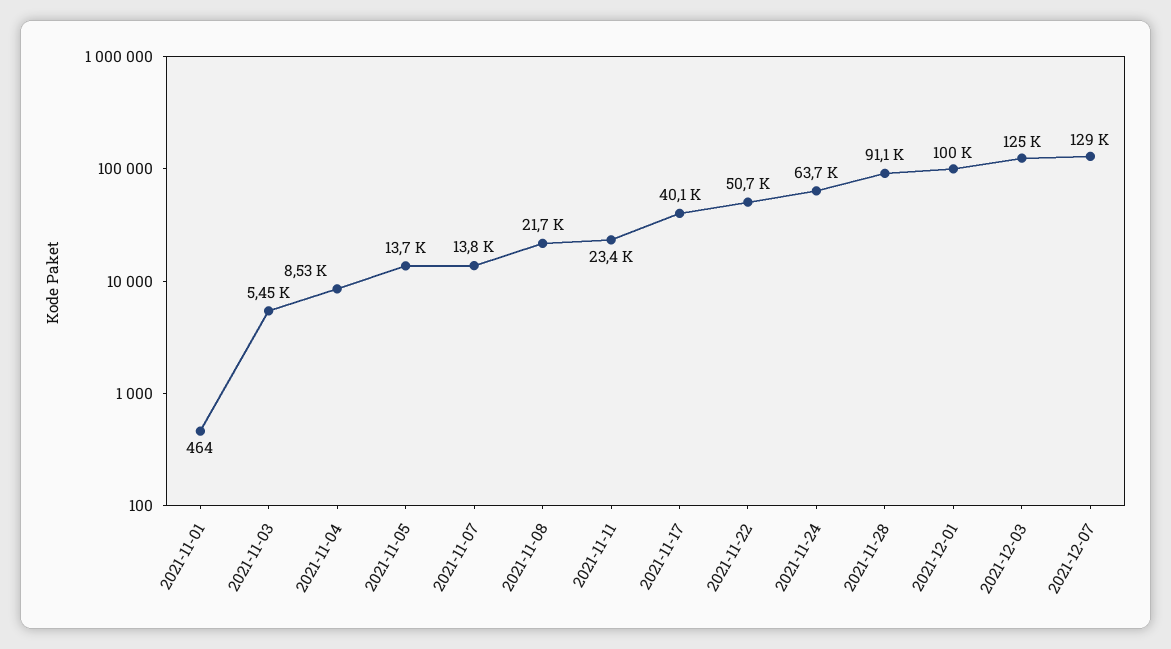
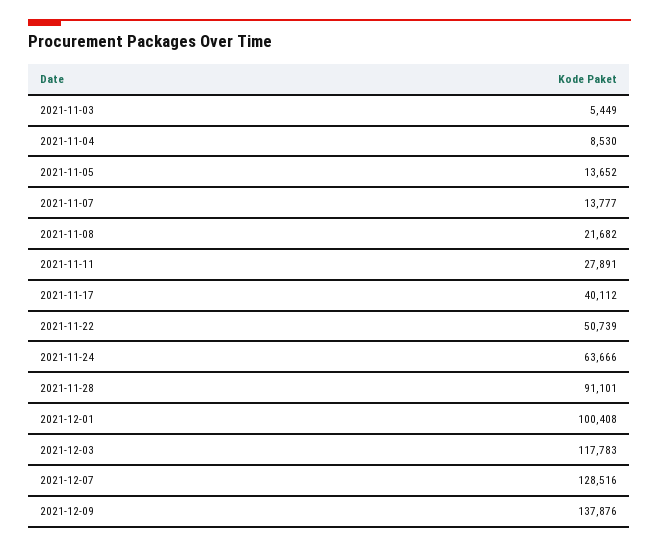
2021-11-01: 464 -> none
2021-11-11: 23400 -> 27891
2021-12-03: 125000 -> 117783
2021-12-09: none -> 137876

